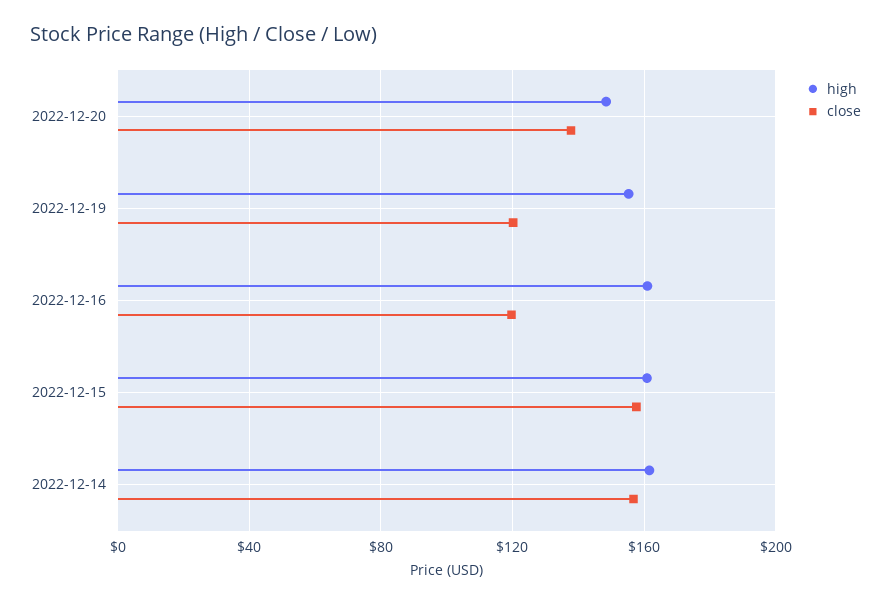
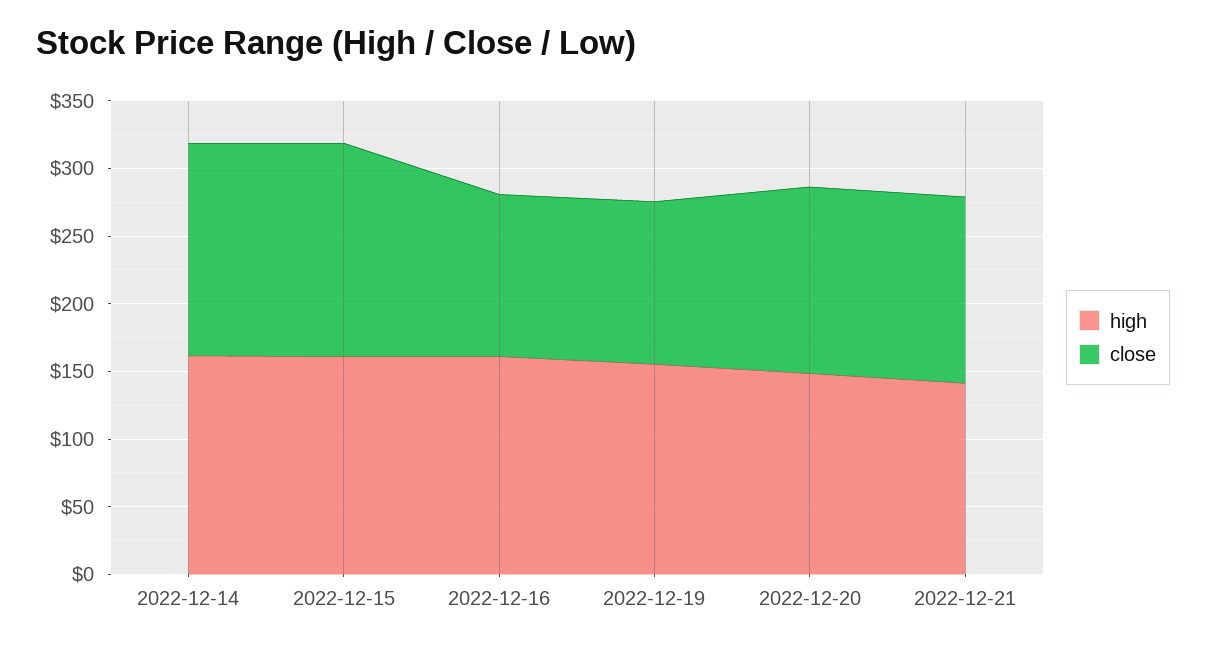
high, 2022-12-21: none -> 140
close, 2022-12-21: none -> 140

